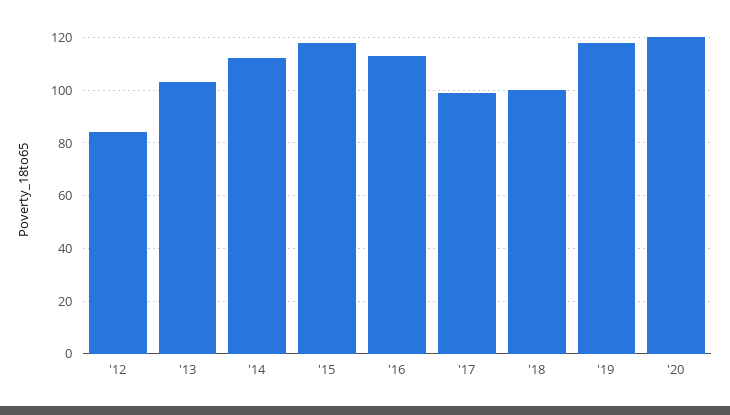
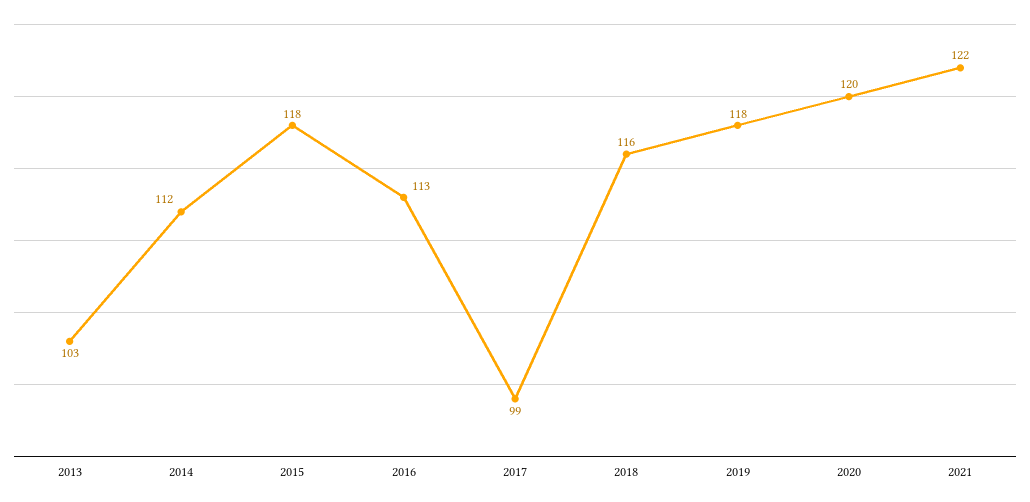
'12: 85 -> none
'18: 100 -> 116
2021: none -> 122

